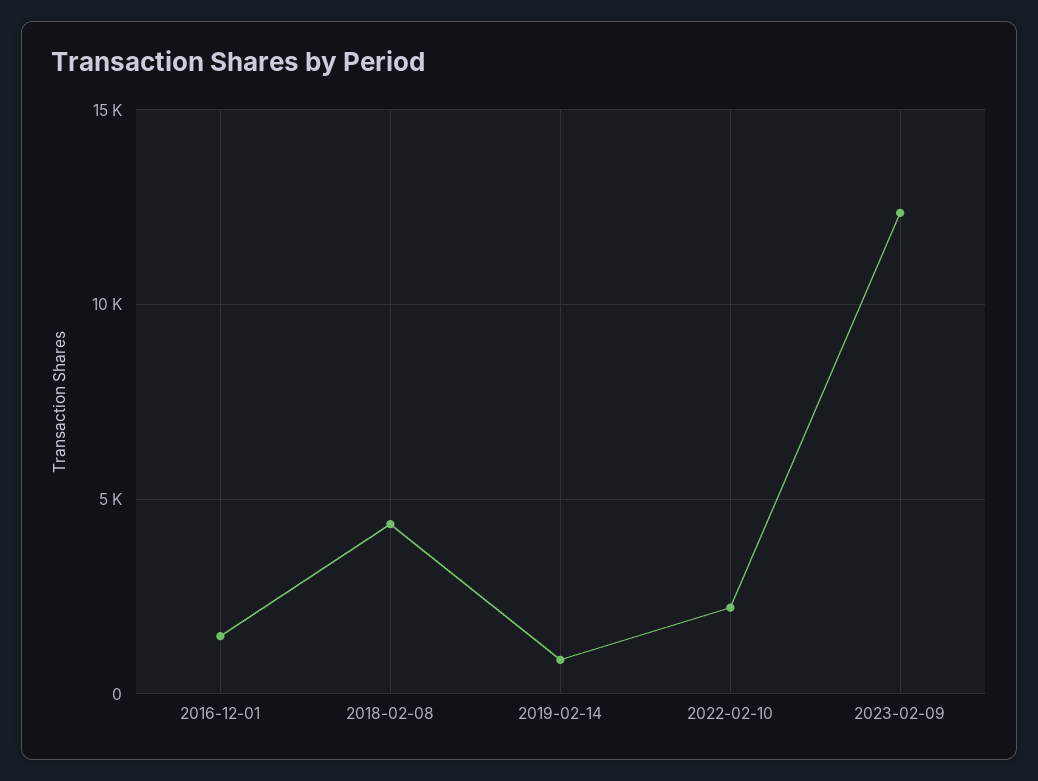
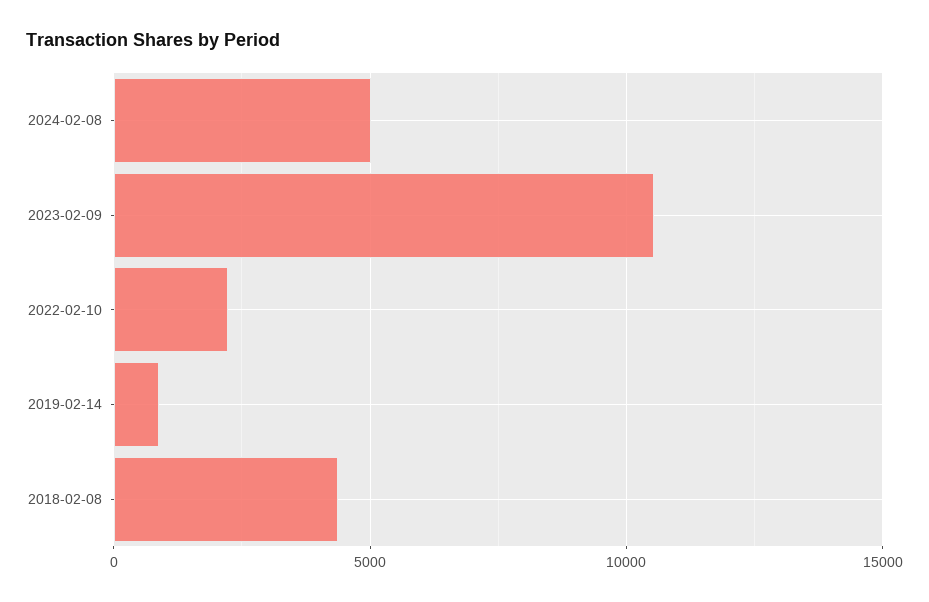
2016-12-01: 1500 -> none
2023-02-09: 12500 -> 10500
2024-02-08: none -> 5000

